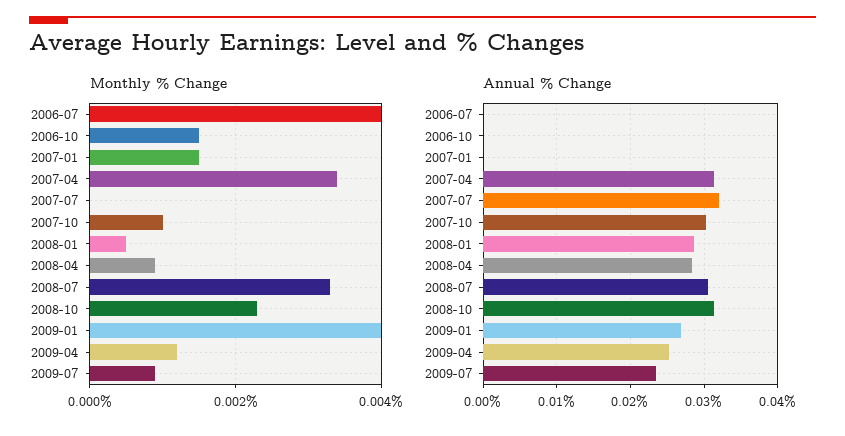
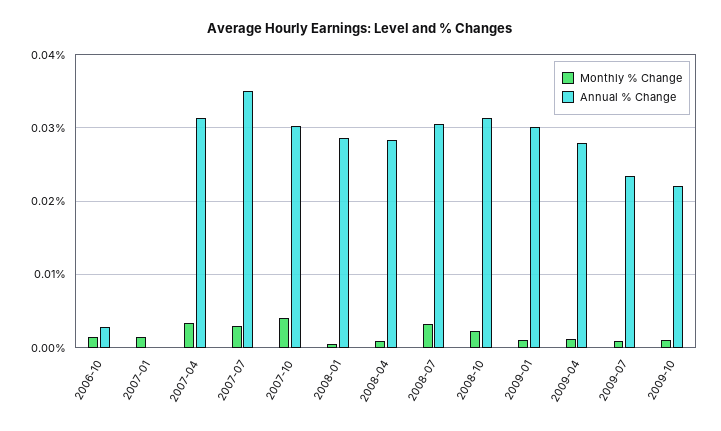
Monthly % Change, 2006-07: 0.004 -> none
Monthly % Change, 2007-07: 0 -> 0.003
Monthly % Change, 2007-10: 0.001 -> 0.004
Monthly % Change, 2009-01: 0.004 -> 0.001
Annual % Change, 2006-07: 0 -> none
Annual % Change, 2006-10: 0 -> 0.003
Annual % Change, 2007-07: 0.032 -> 0.035
Annual % Change, 2009-01: 0.027 -> 0.03
Annual % Change, 2009-04: 0.025 -> 0.028
Monthly % Change, 2009-10: none -> 0.001
Annual % Change, 2009-10: none -> 0.022

